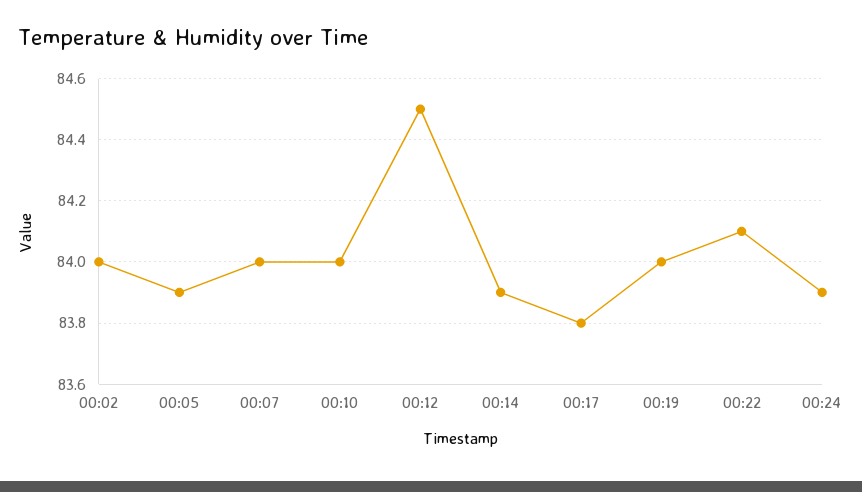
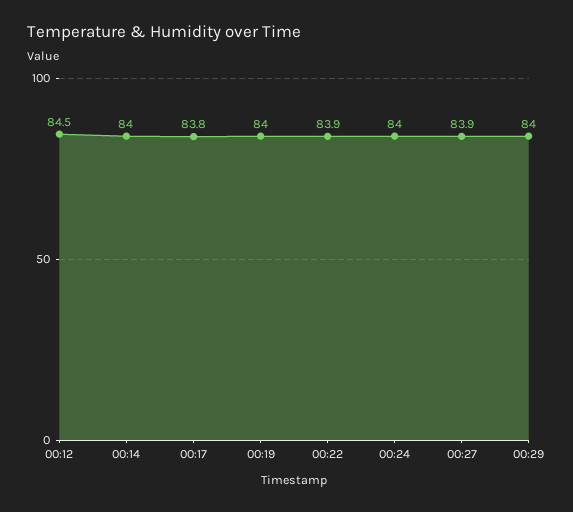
00:02: 84 -> none
00:05: 83.9 -> none
00:07: 84 -> none
00:10: 84 -> none
00:14: 83.9 -> 84
00:22: 84.1 -> 83.9
00:24: 83.9 -> 84
00:27: none -> 83.9
00:29: none -> 84

